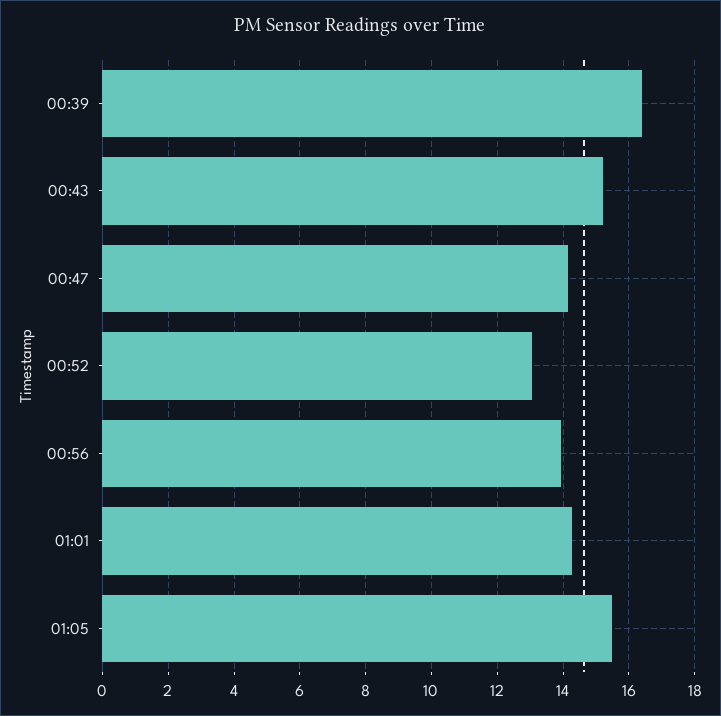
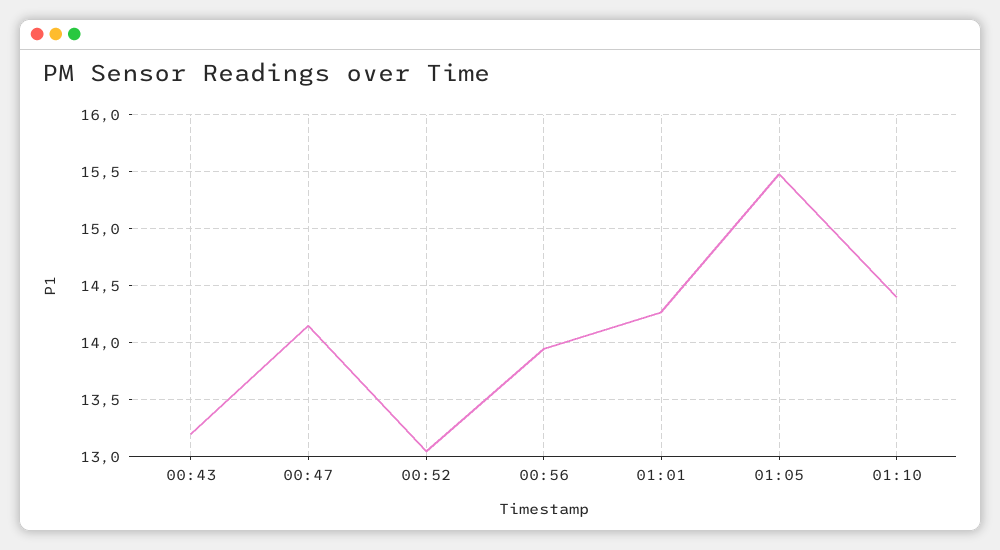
00:39: 16.4 -> none
00:43: 15.2 -> 13.2
01:10: none -> 14.4

